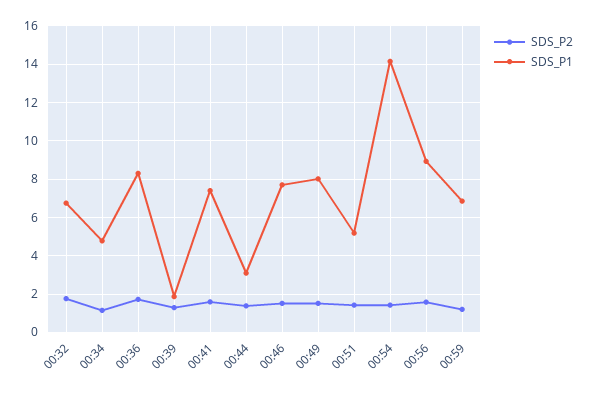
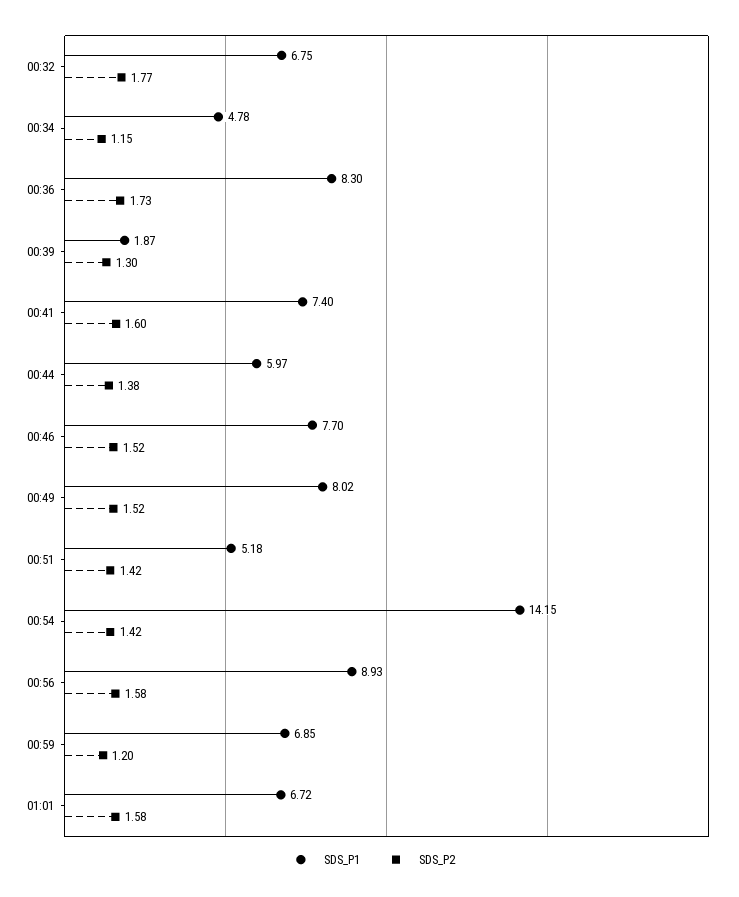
SDS_P1, 00:44: 3 -> 5.97
SDS_P1, 01:01: none -> 6.72
SDS_P2, 01:01: none -> 1.58

